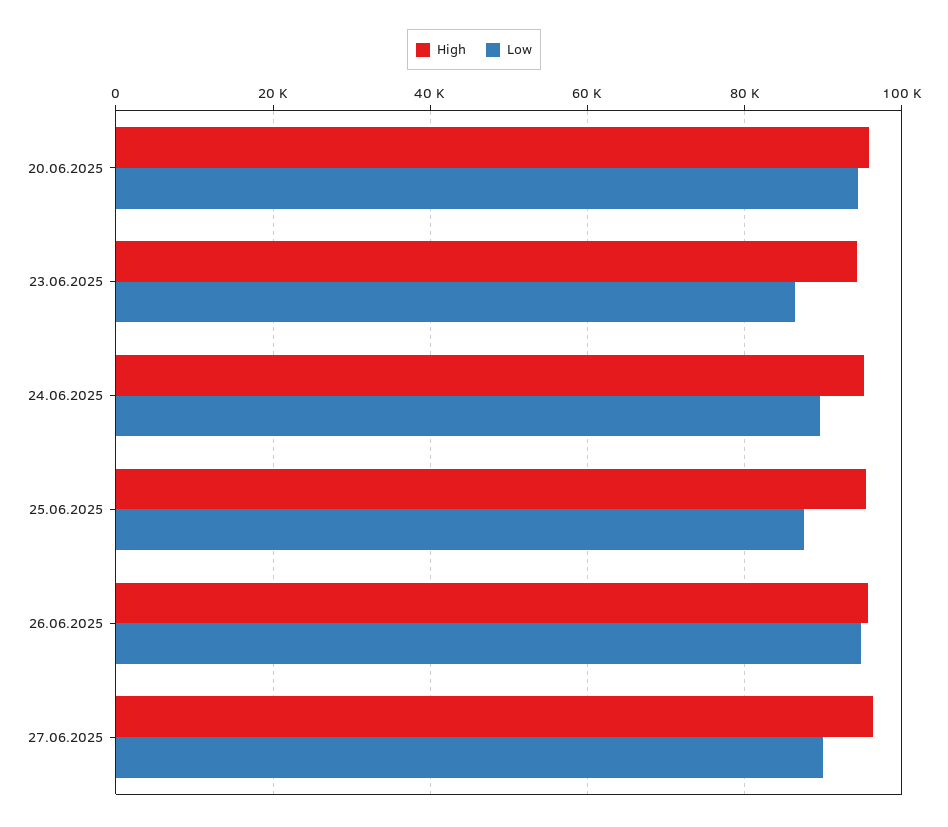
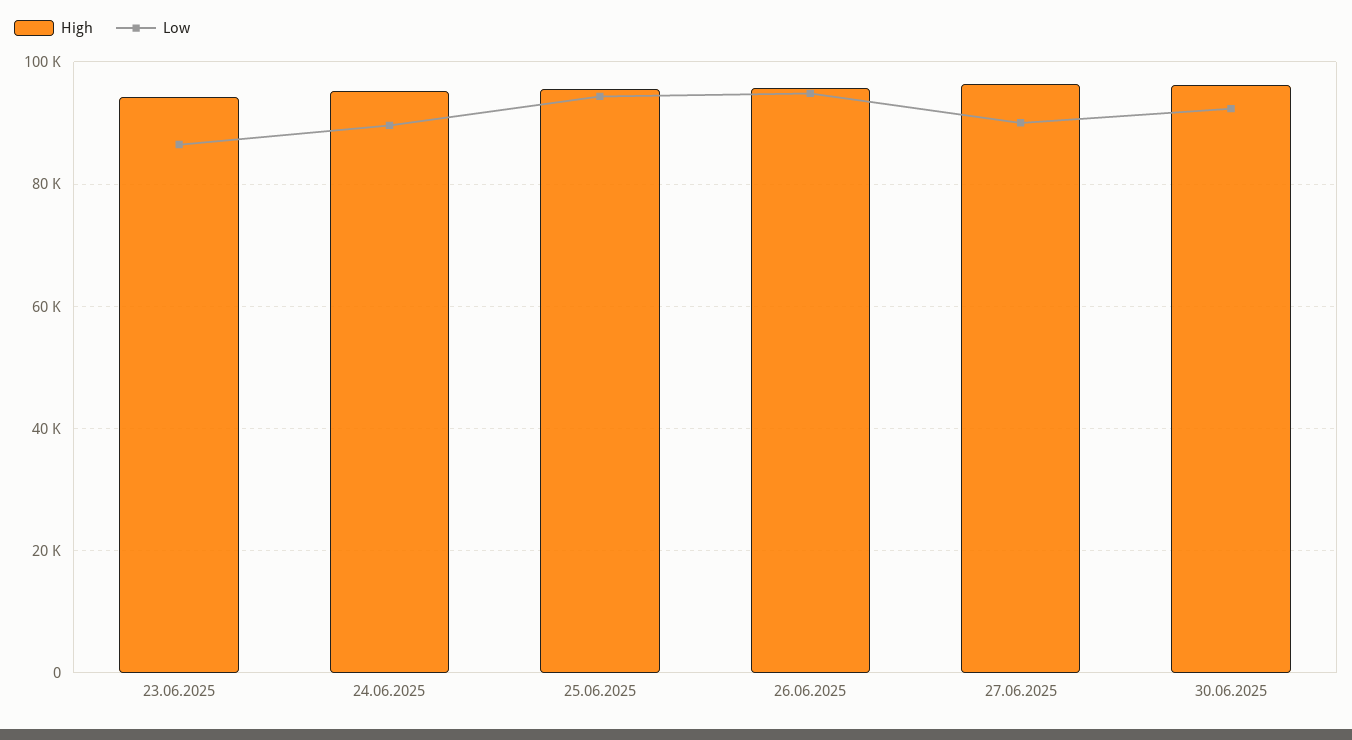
High, 20.06.2025: 96000 -> none
Low, 20.06.2025: 94000 -> none
Low, 25.06.2025: 88000 -> 94000
High, 30.06.2025: none -> 96000
Low, 30.06.2025: none -> 92000

